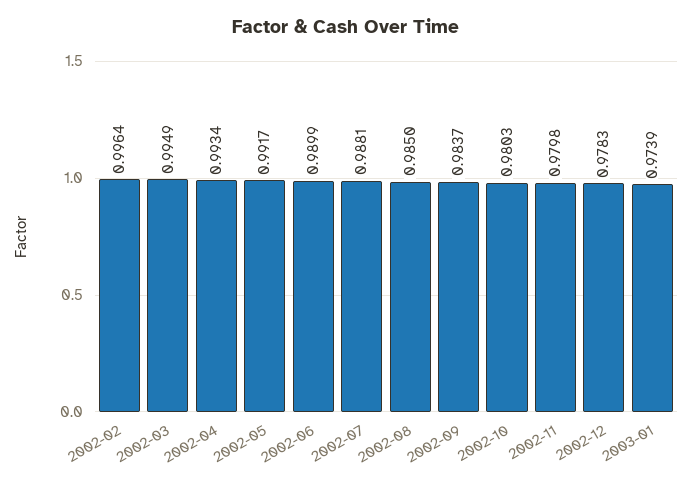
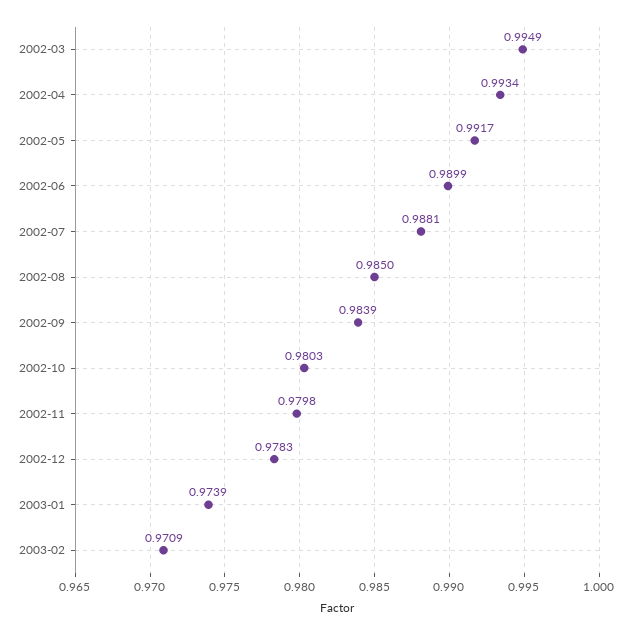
2002-02: 0.9964 -> none
2002-09: 0.9837 -> 0.9839
2003-02: none -> 0.9709

